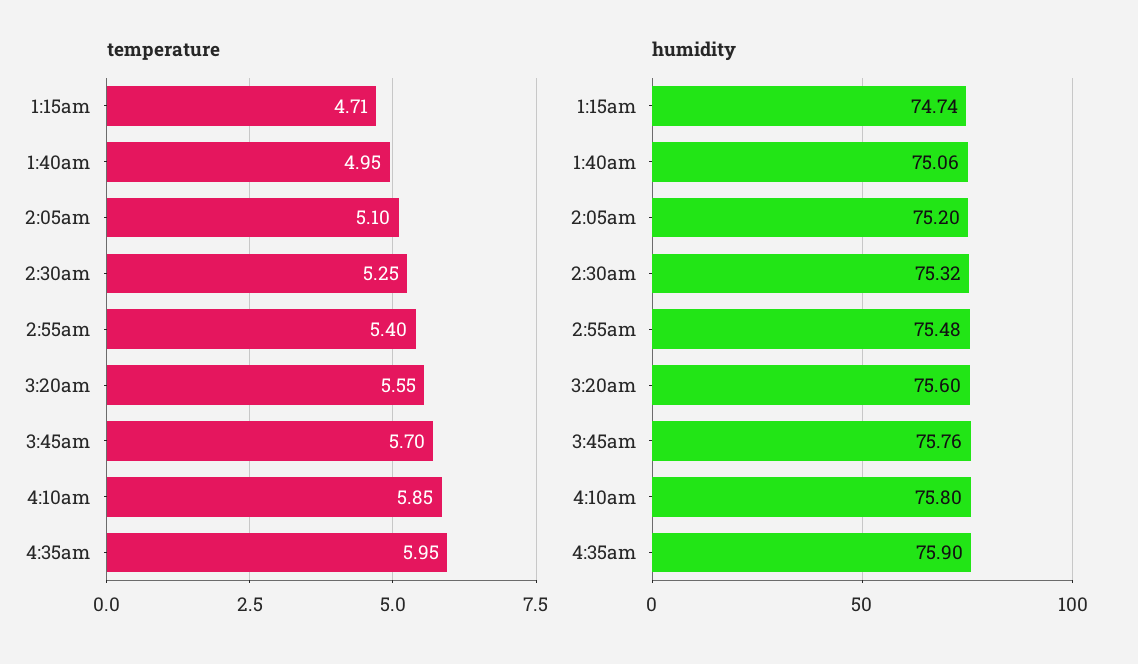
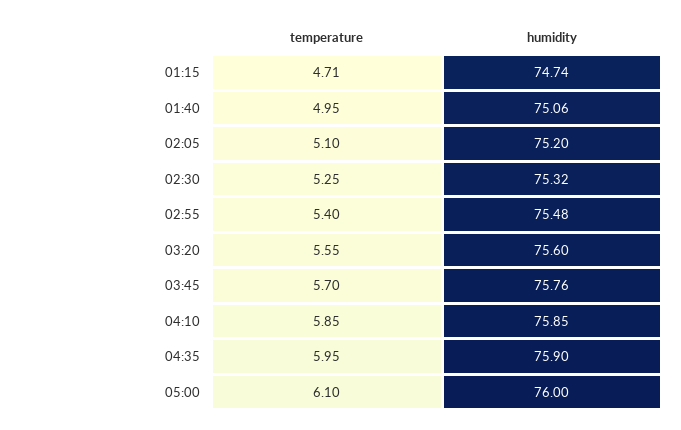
humidity, 4:10am: 75.8 -> 75.85
temperature, 05:00: none -> 6.1
humidity, 05:00: none -> 76

